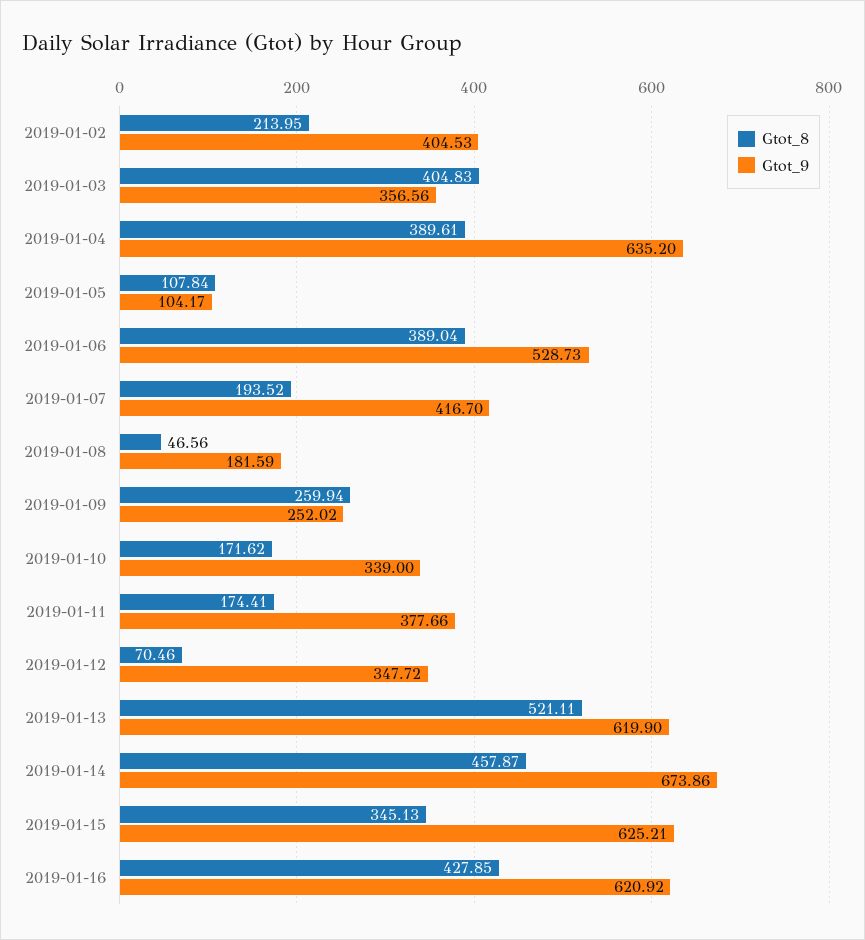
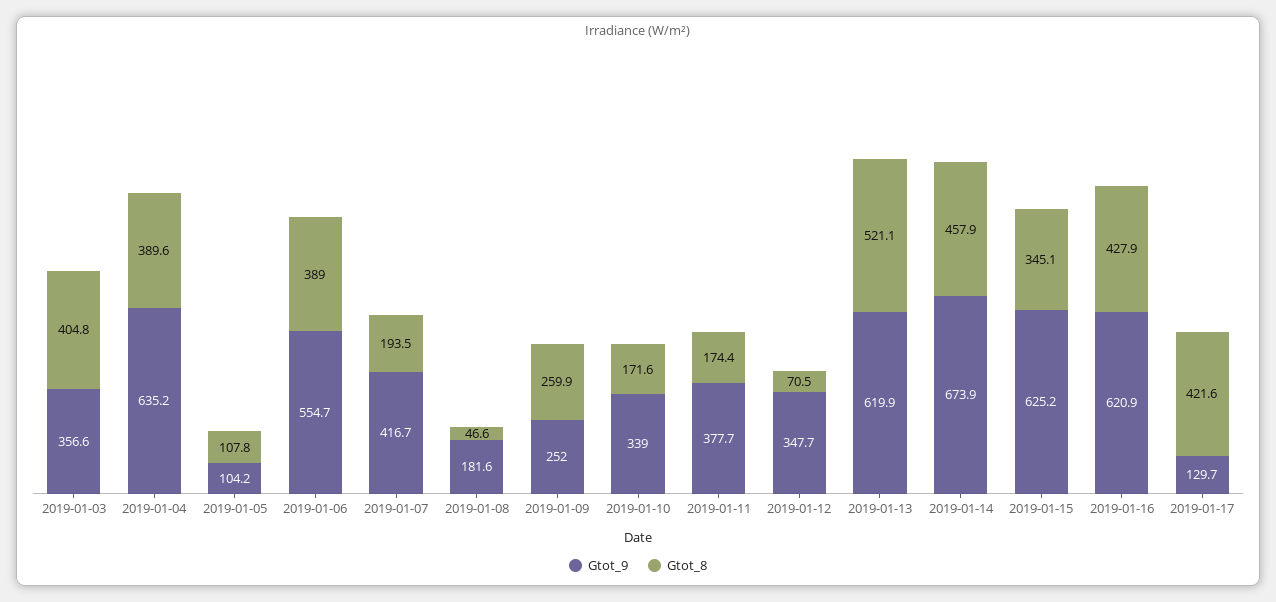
Gtot_8, 2019-01-02: 213.95 -> none
Gtot_9, 2019-01-02: 404.53 -> none
Gtot_9, 2019-01-06: 528.73 -> 554.7
Gtot_9, 2019-01-17: none -> 129.7
Gtot_8, 2019-01-17: none -> 421.6

